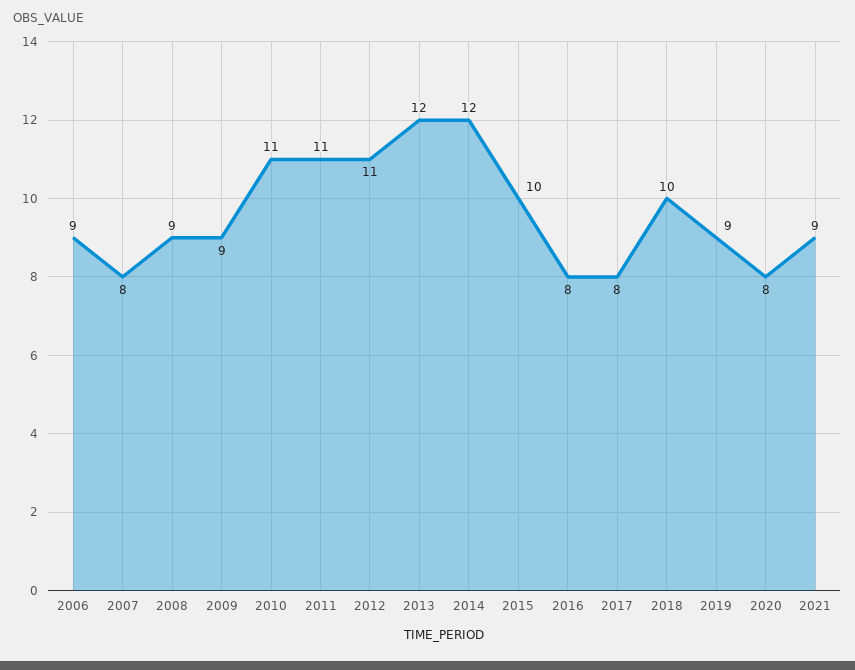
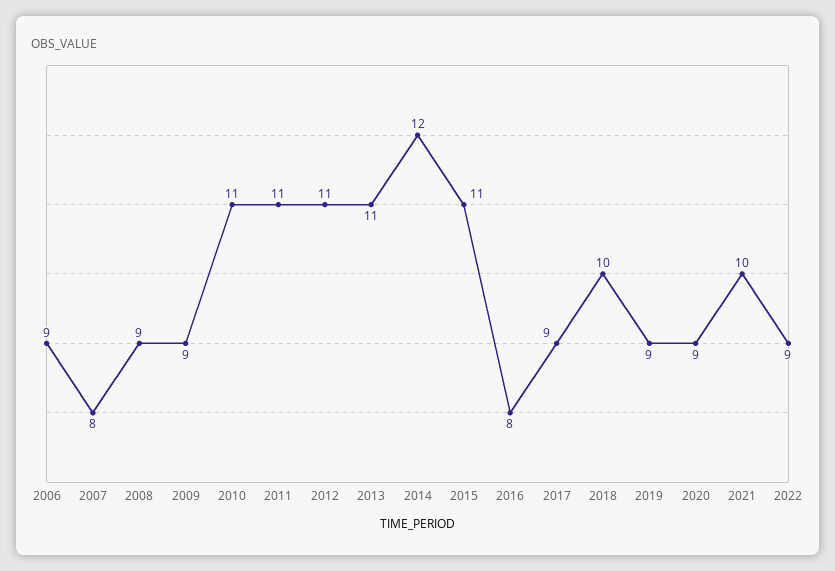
2013: 12 -> 11
2015: 10 -> 11
2017: 8 -> 9
2020: 8 -> 9
2021: 9 -> 10
2022: none -> 9

